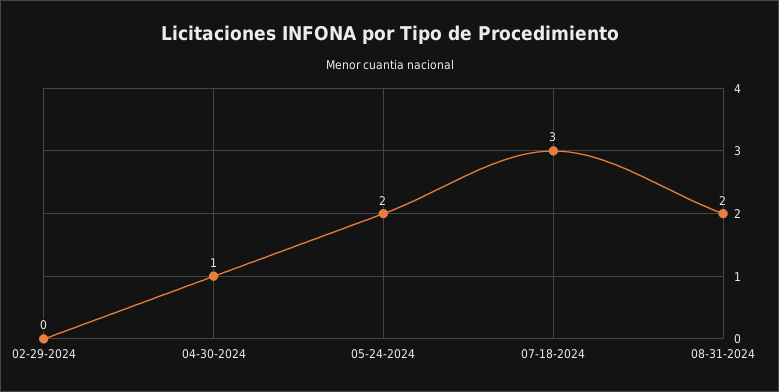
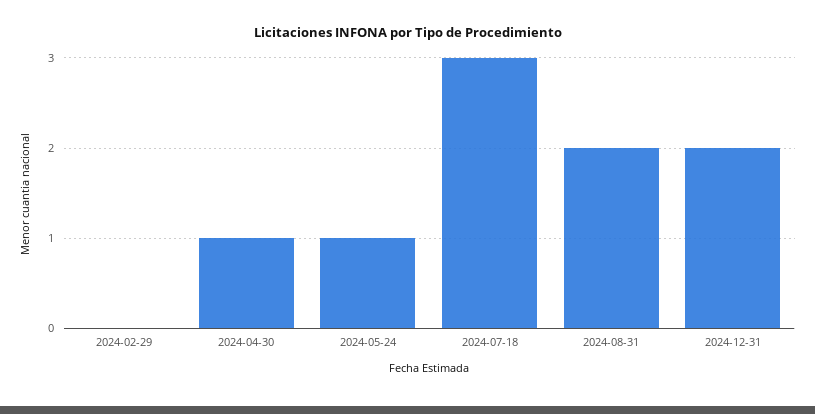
05-24-2024: 2 -> 1
2024-12-31: none -> 2

